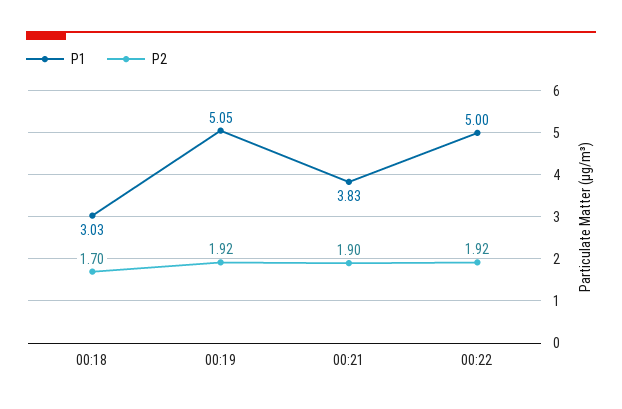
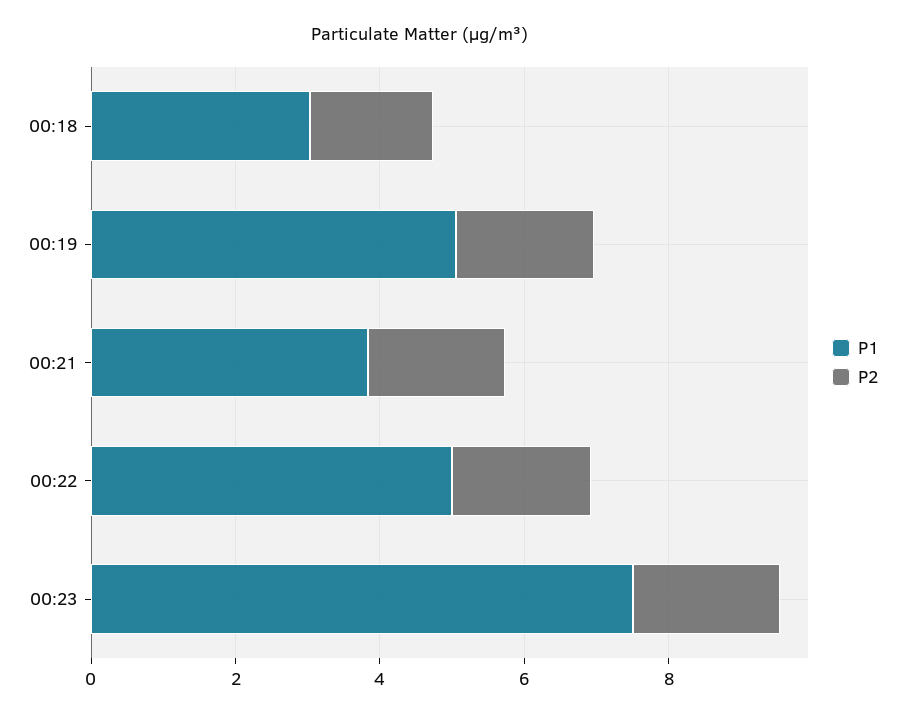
P1, 00:23: none -> 7.5
P2, 00:23: none -> 2

